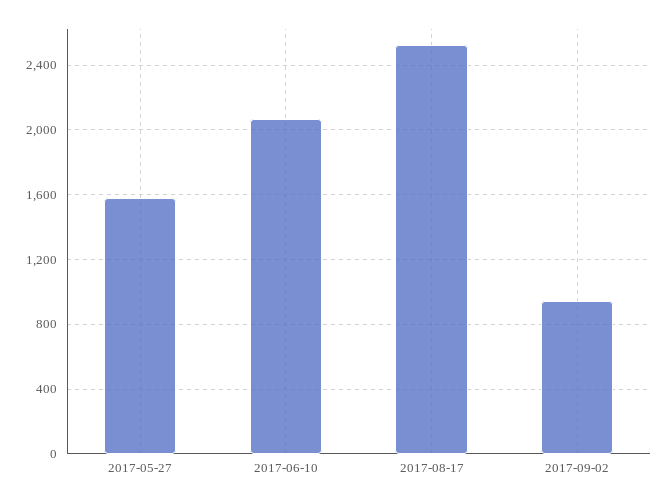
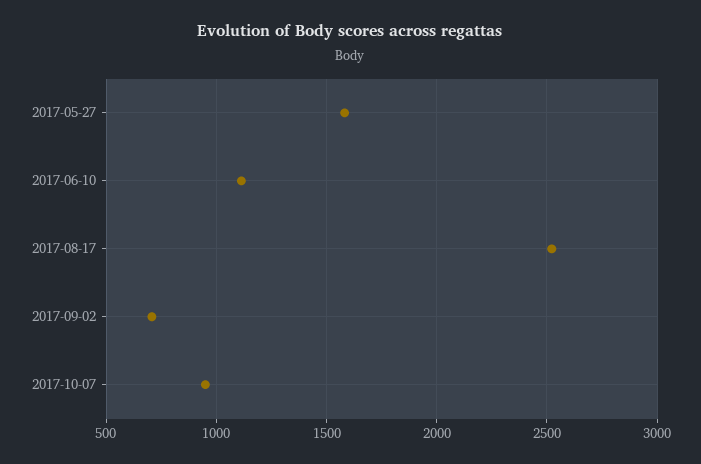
2017-06-10: 2050 -> 1100
2017-09-02: 950 -> 700
2017-10-07: none -> 950

